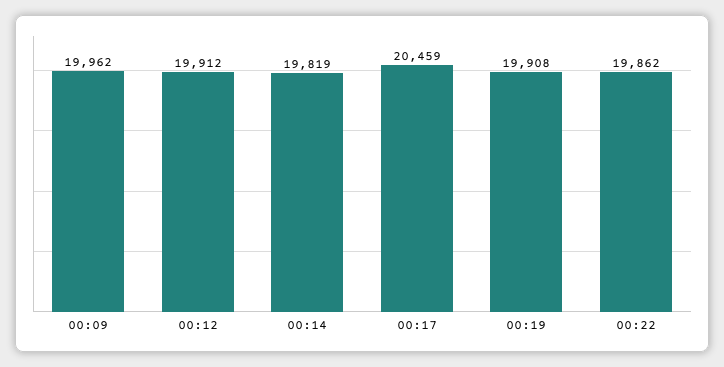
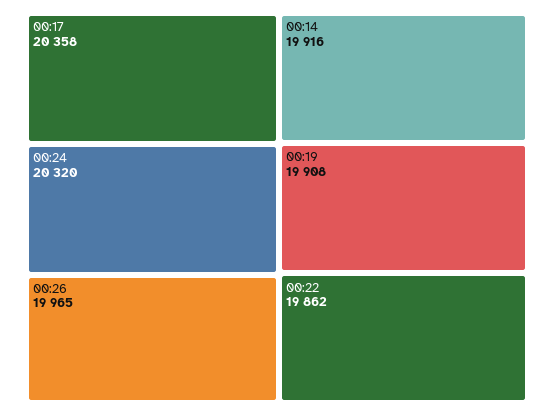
00:09: 19962 -> none
00:12: 19912 -> none
00:14: 19819 -> 19916
00:17: 20459 -> 20358
00:24: none -> 20320
00:26: none -> 19965

